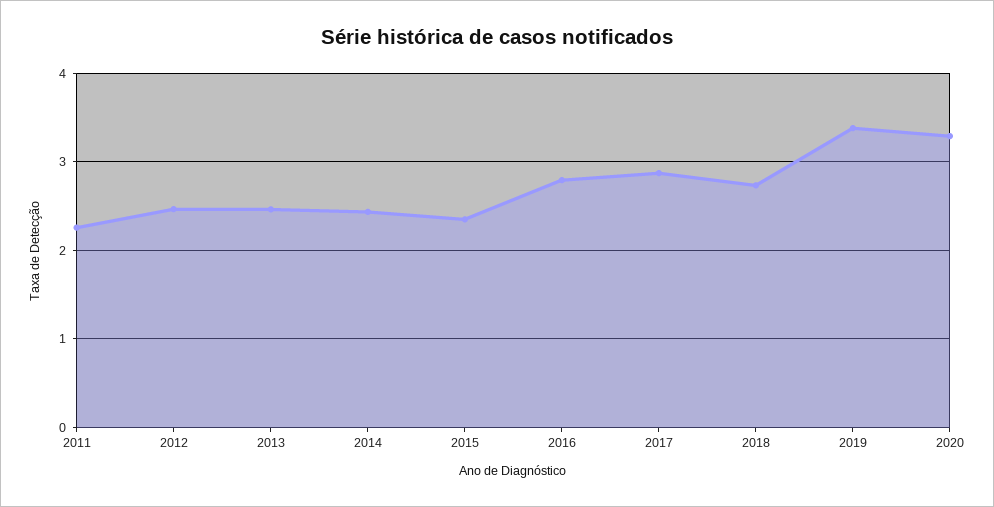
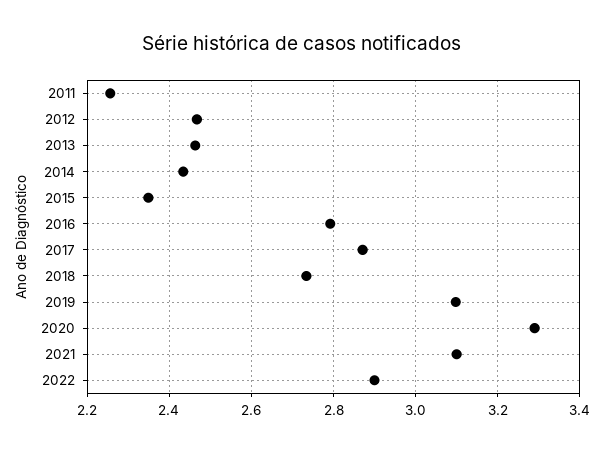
2019: 3.4 -> 3.1
2021: none -> 3.1
2022: none -> 2.9

